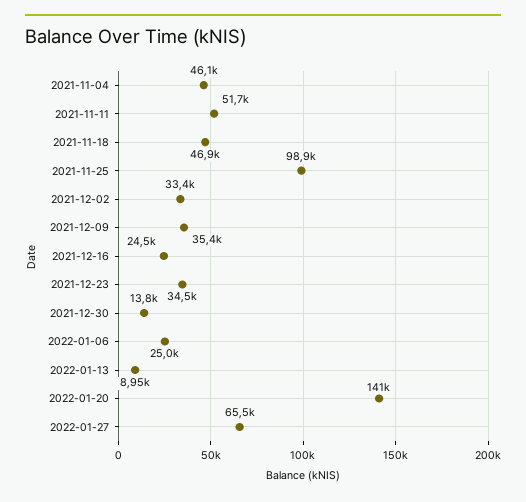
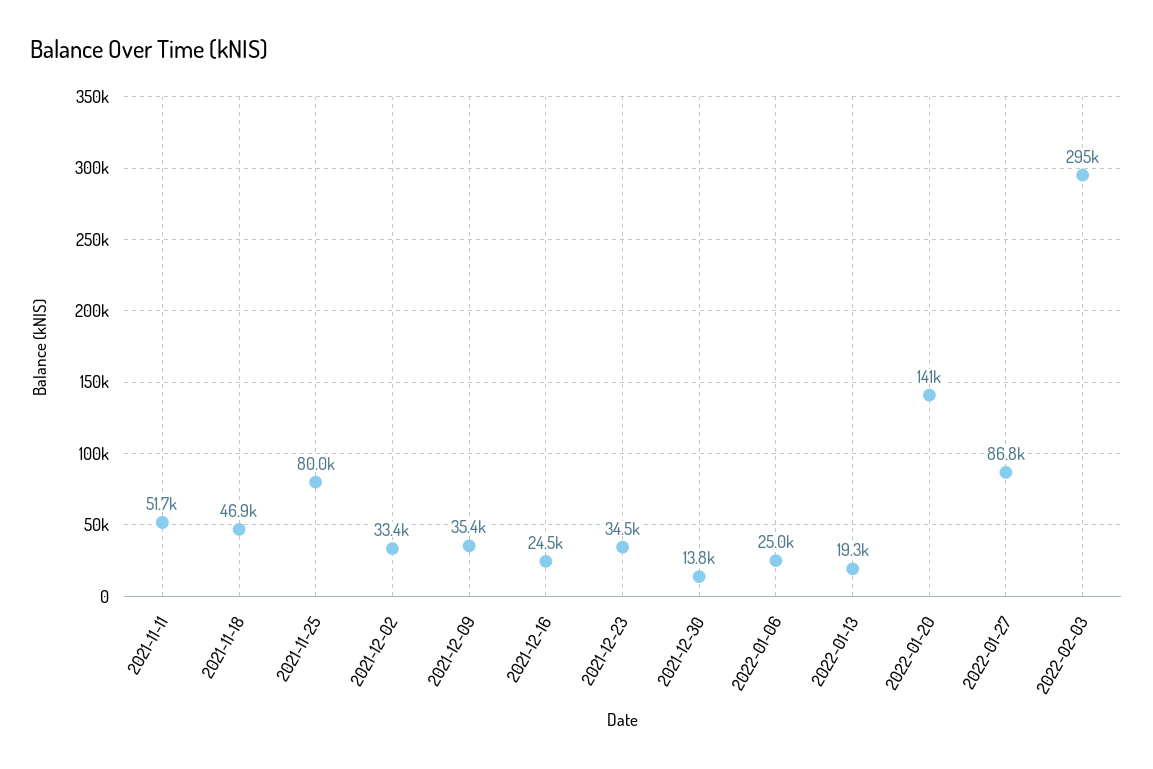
2021-11-04: 46100 -> none
2021-11-25: 98900 -> 80000
2022-01-13: 8950 -> 19300
2022-01-27: 65500 -> 86800
2022-02-03: none -> 295000

